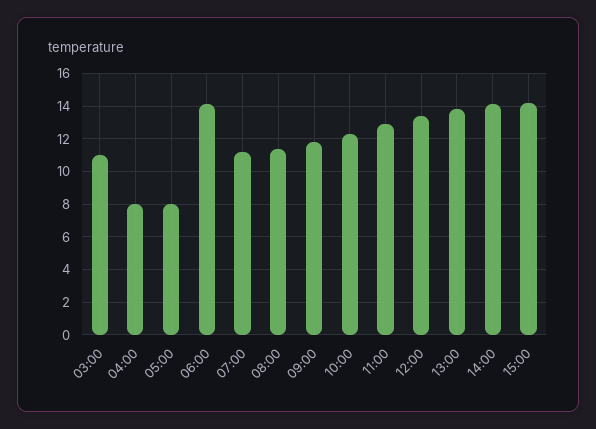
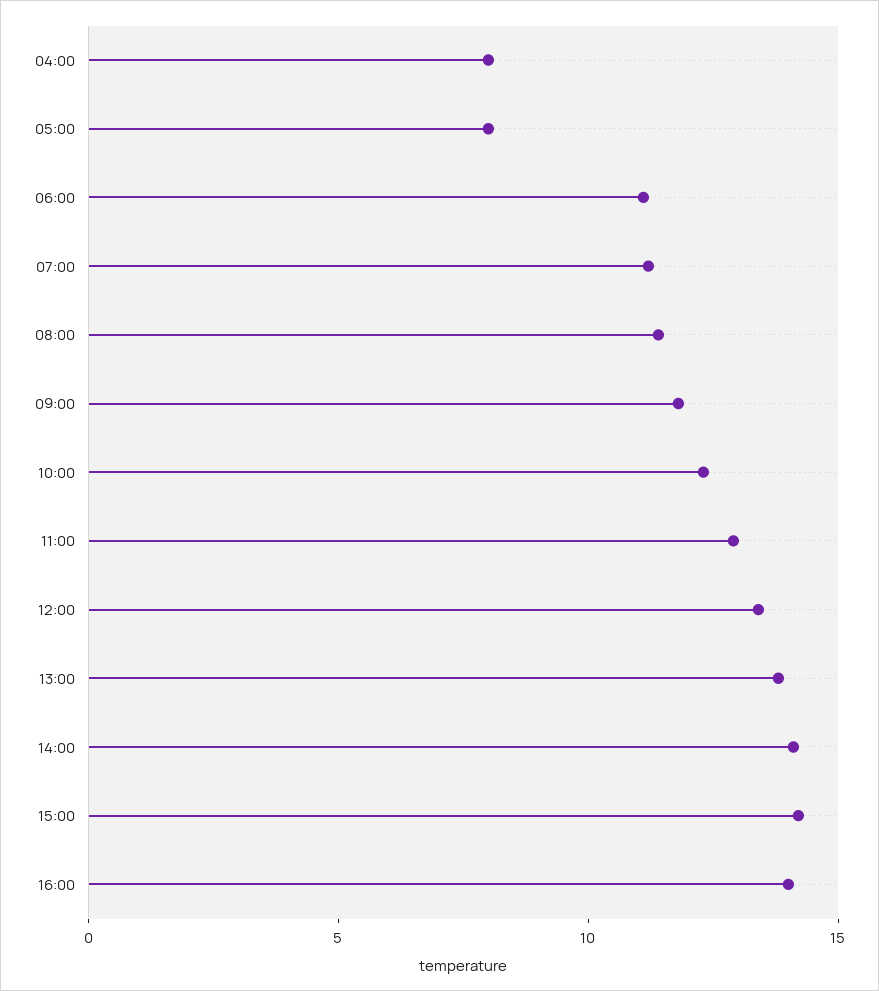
03:00: 11 -> none
06:00: 14 -> 11
16:00: none -> 14

